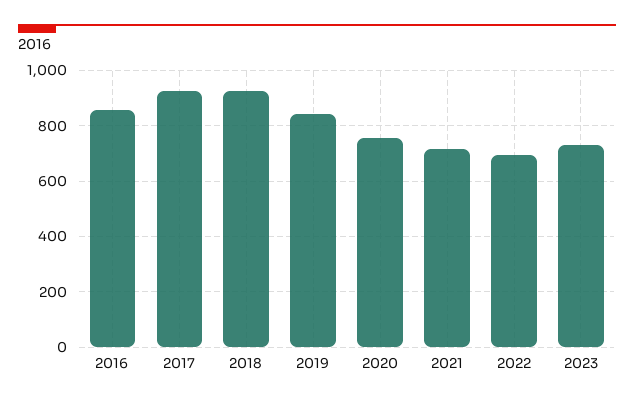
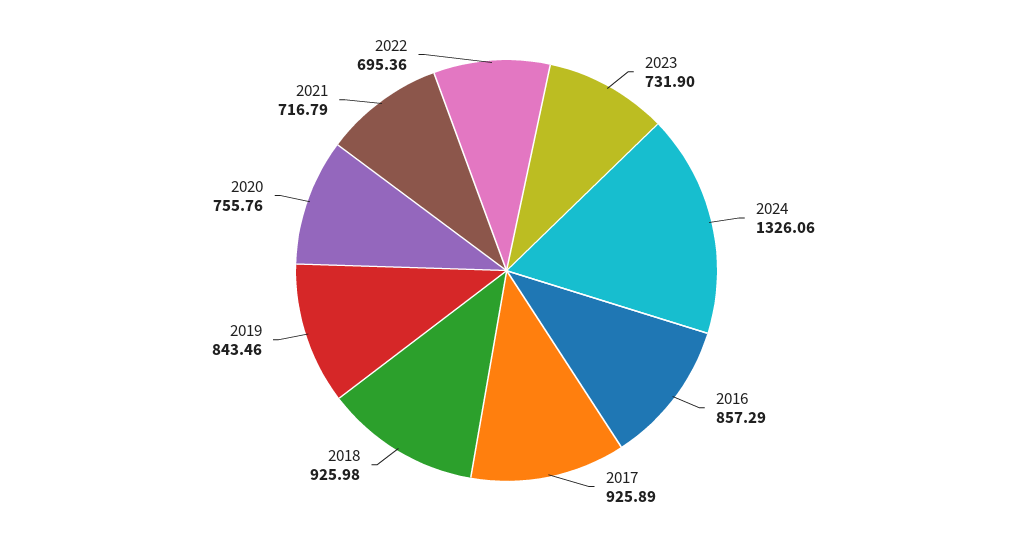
2024: none -> 1326.06

